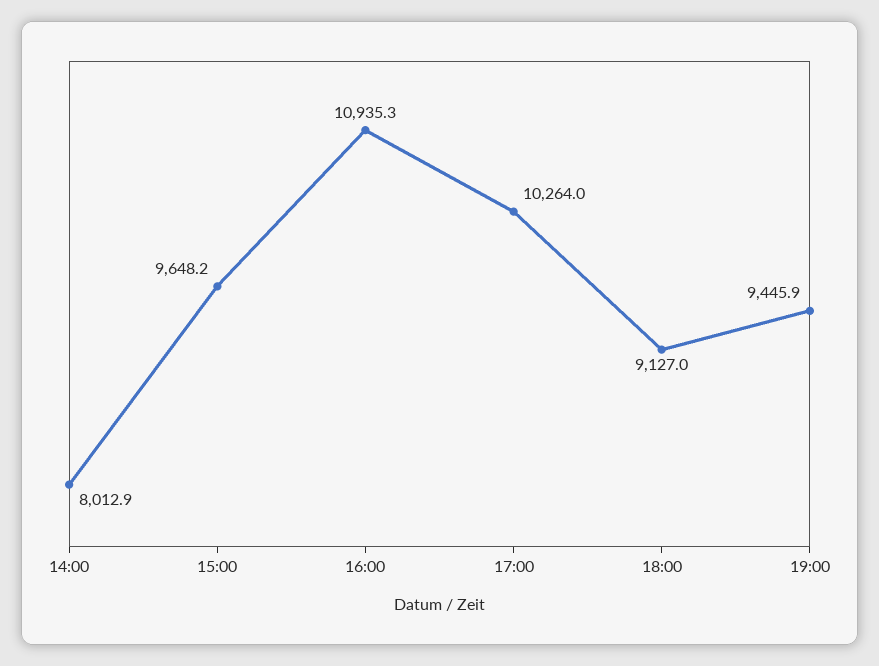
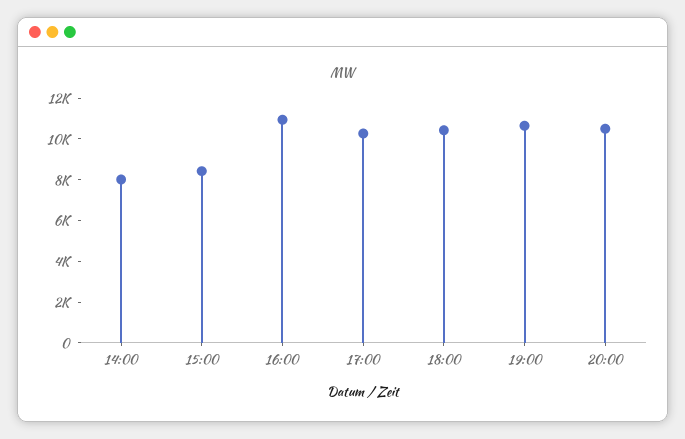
15:00: 9648.2 -> 8500
18:00: 9127 -> 10500
19:00: 9445.9 -> 10500
20:00: none -> 10500

